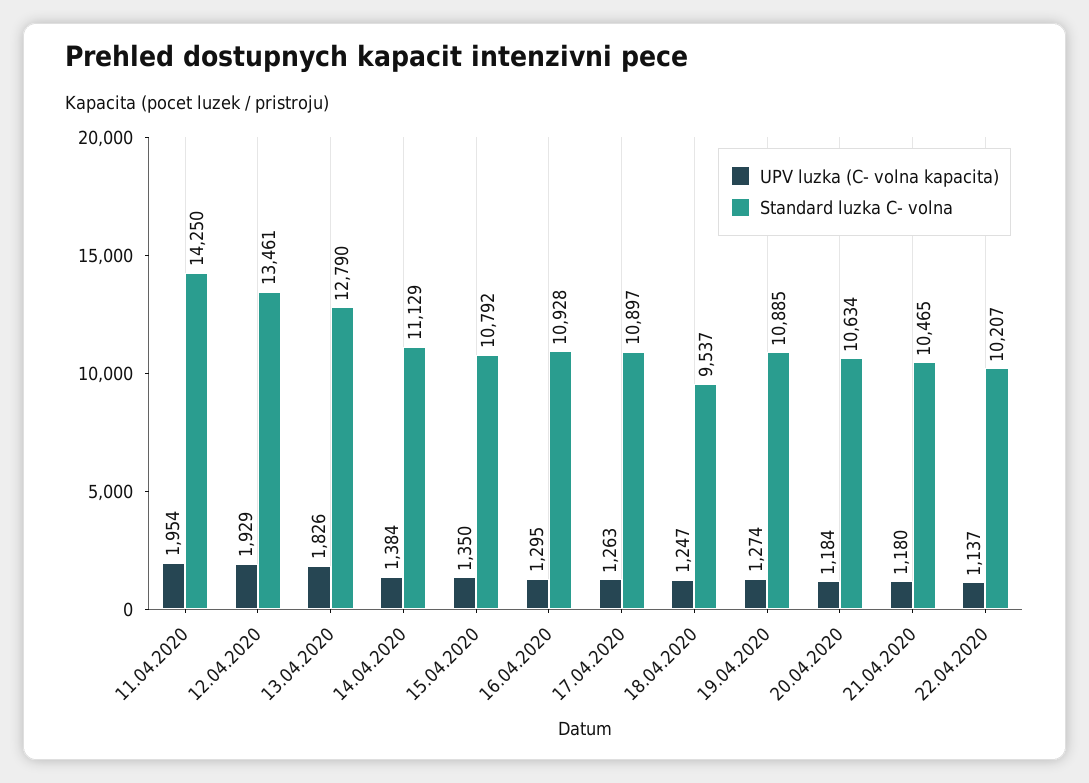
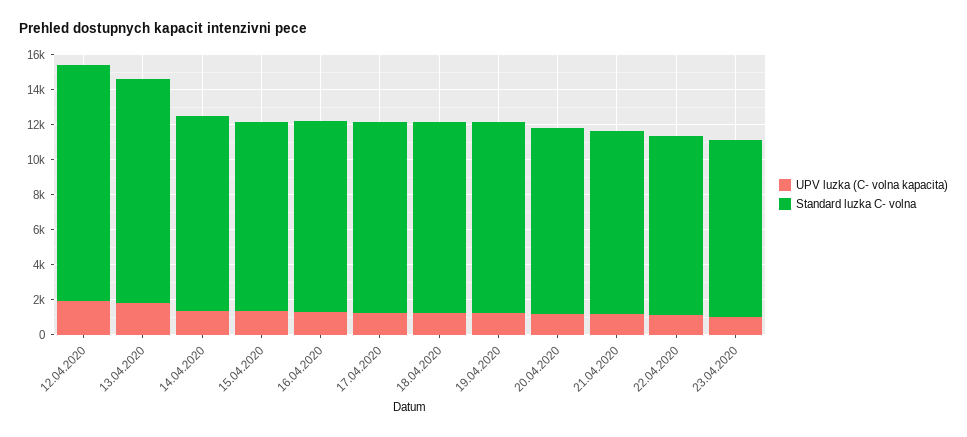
UPV luzka (C- volna kapacita), 11.04.2020: 1954 -> none
Standard luzka C- volna, 11.04.2020: 14250 -> none
Standard luzka C- volna, 18.04.2020: 9537 -> 11000
UPV luzka (C- volna kapacita), 23.04.2020: none -> 1000
Standard luzka C- volna, 23.04.2020: none -> 10000

